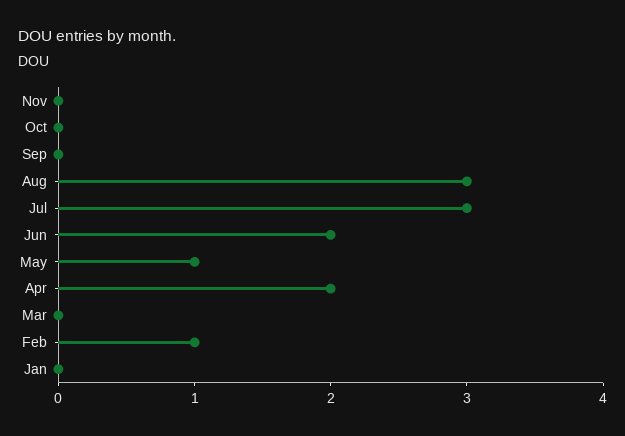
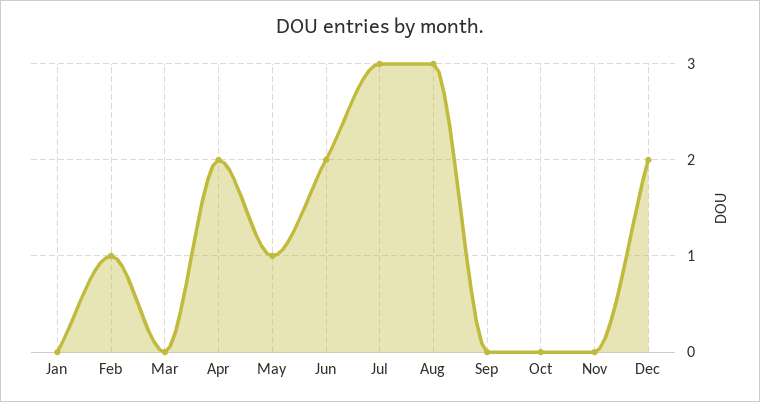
Dec: none -> 2

